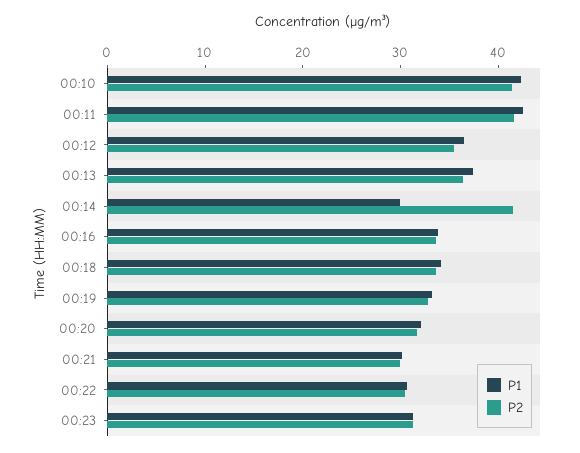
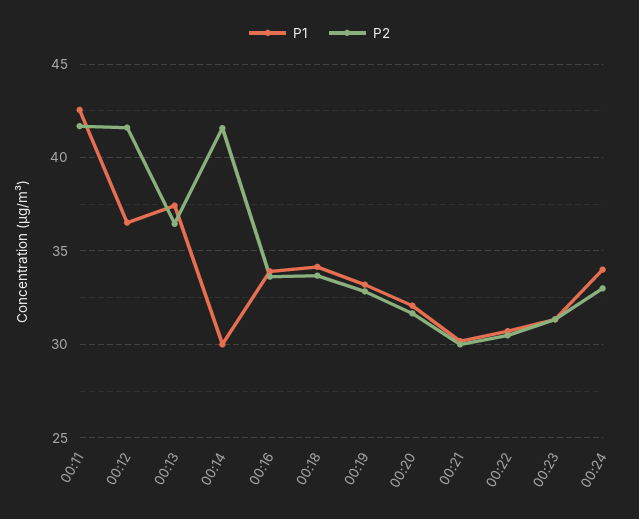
P1, 00:10: 42 -> none
P2, 00:10: 42 -> none
P2, 00:12: 36 -> 41.5
P1, 00:24: none -> 34
P2, 00:24: none -> 33

